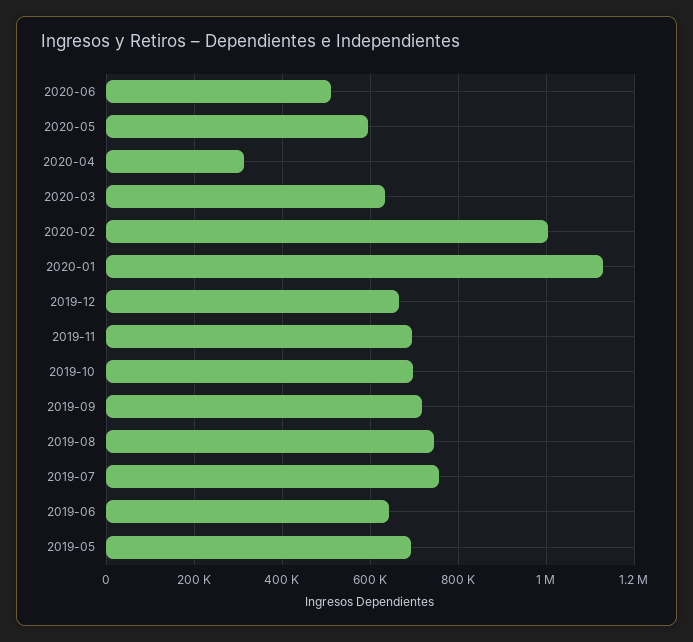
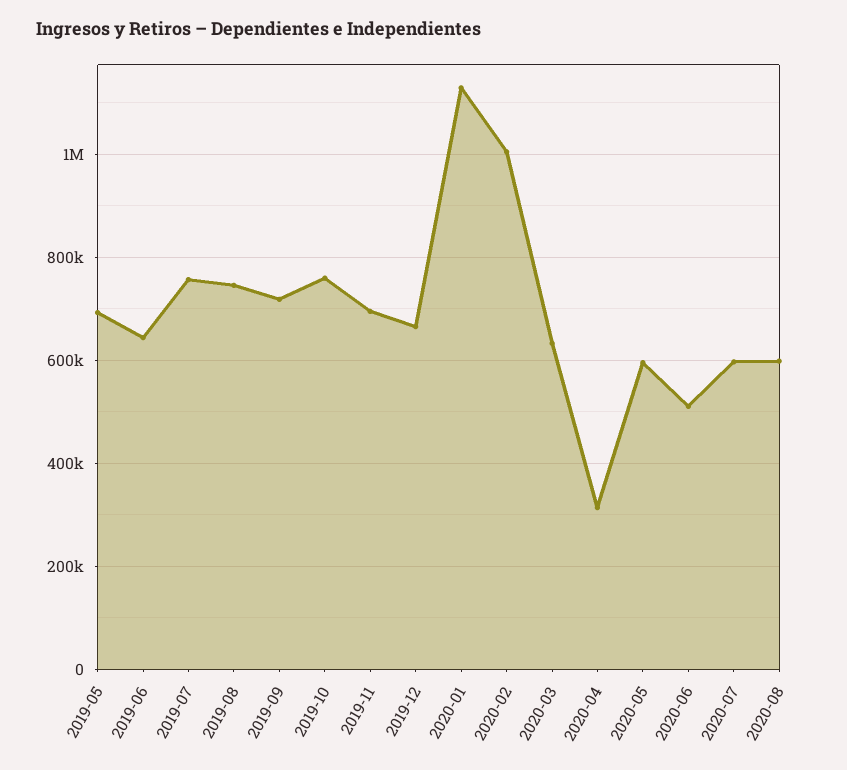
2019-10: 700000 -> 760000
2020-07: none -> 600000
2020-08: none -> 600000

